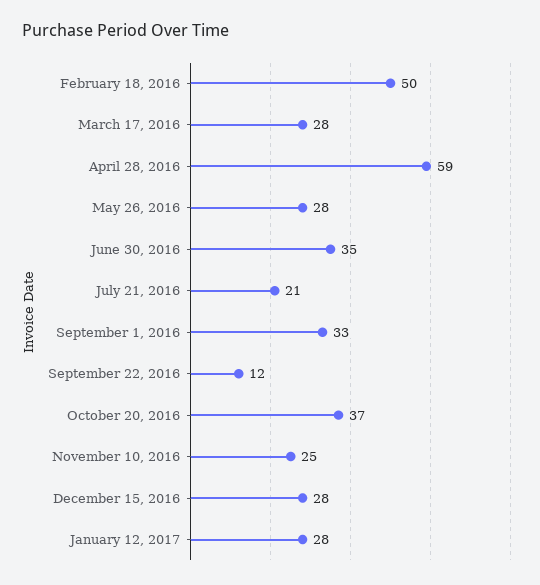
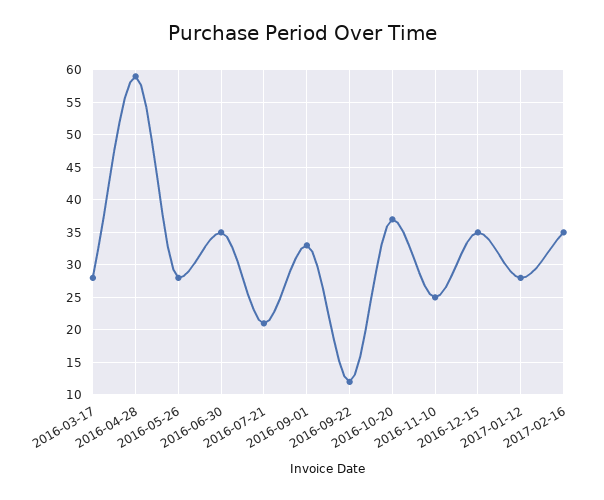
February 18, 2016: 50 -> none
December 15, 2016: 28 -> 35
2017-02-16: none -> 35

